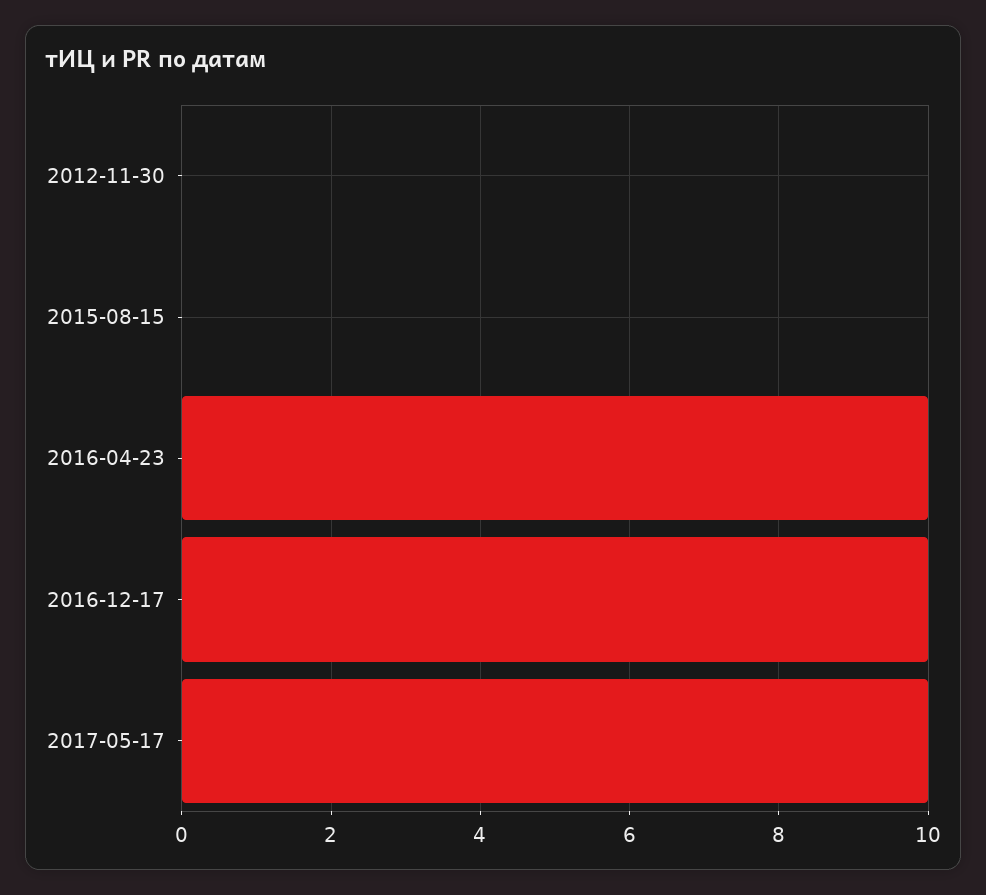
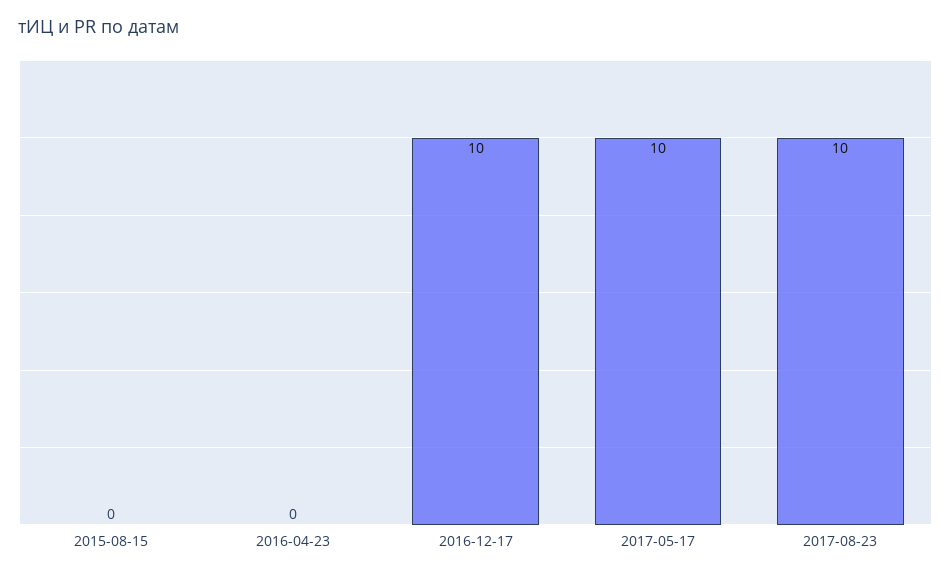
2012-11-30: 0 -> none
2016-04-23: 10 -> 0
2017-08-23: none -> 10

